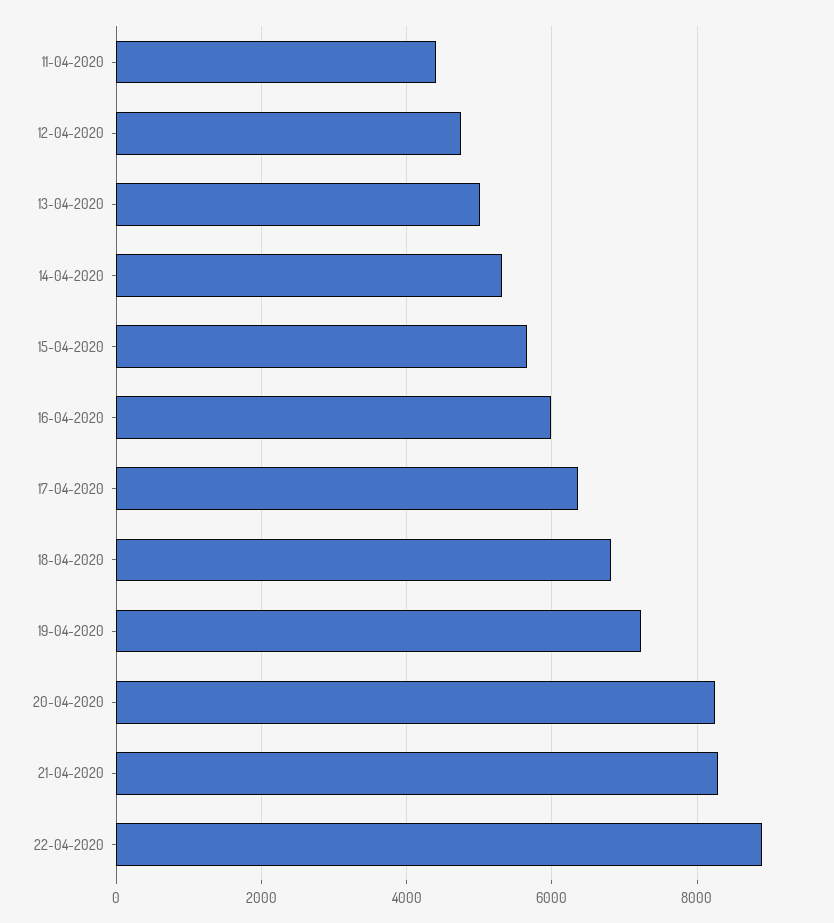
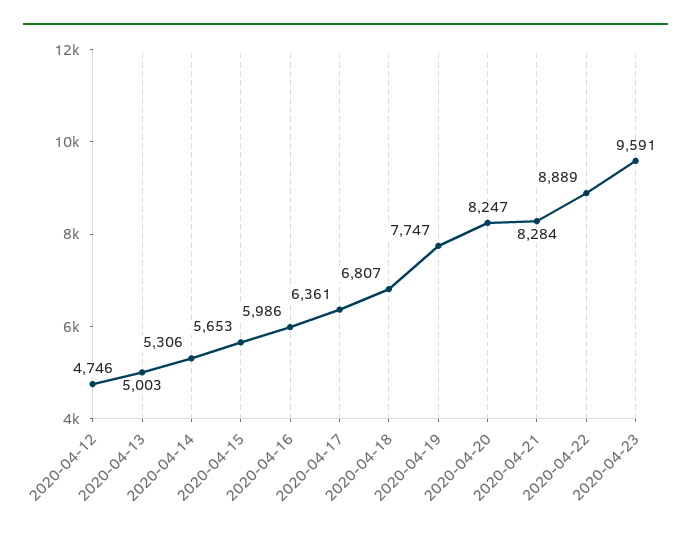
11-04-2020: 4400 -> none
19-04-2020: 7200 -> 7747
2020-04-23: none -> 9591

